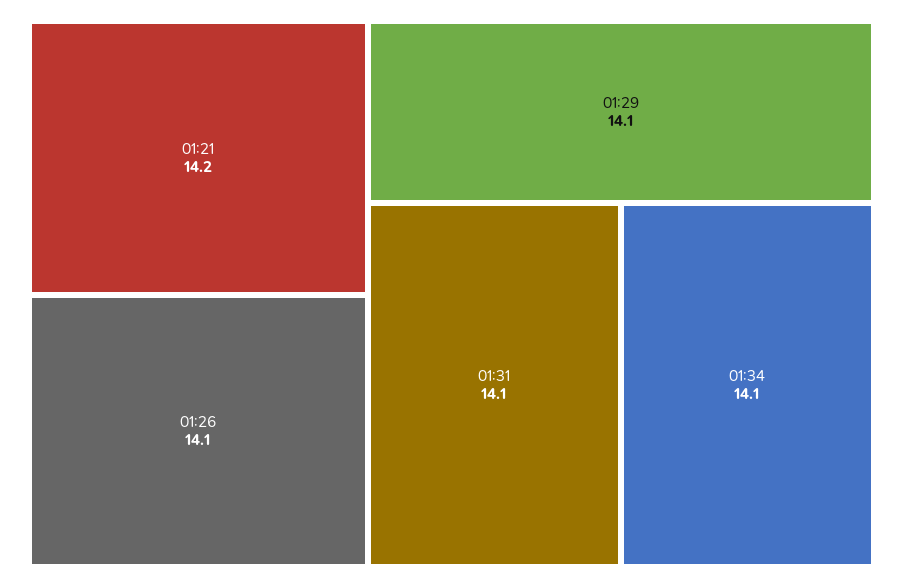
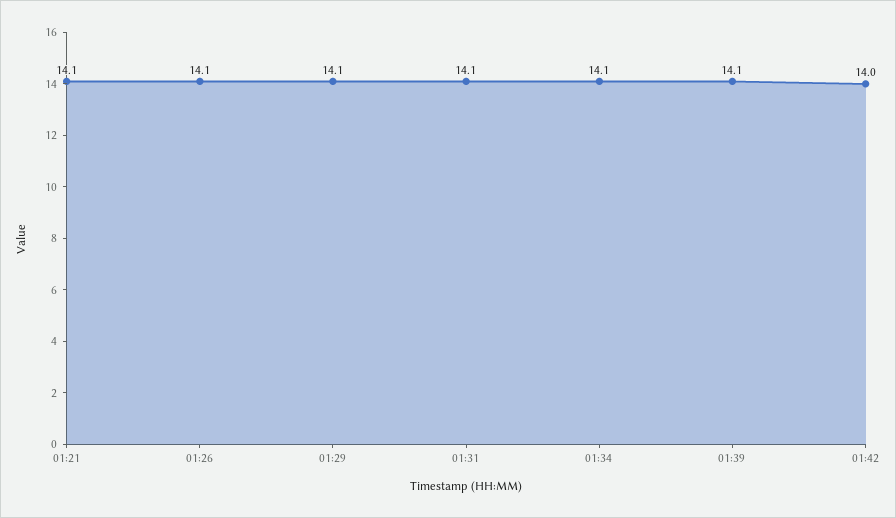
01:21: 14.2 -> 14.1
01:39: none -> 14.1
01:42: none -> 14

